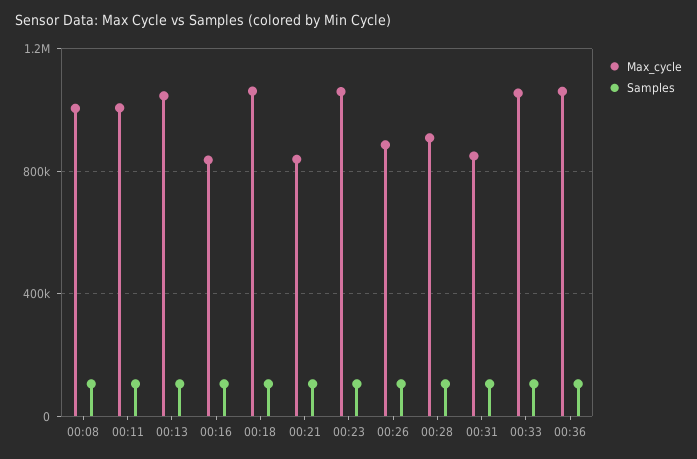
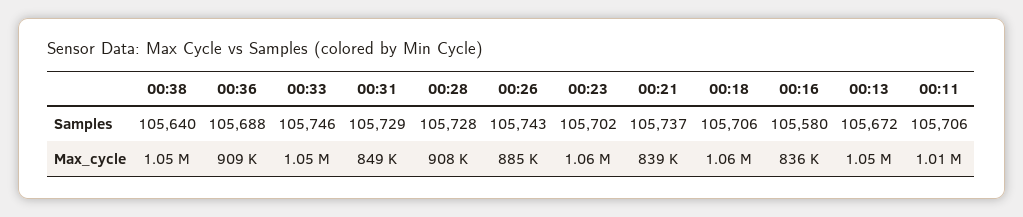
Max_cycle, 00:08: 1000000 -> none
Samples, 00:08: 100000 -> none
Max_cycle, 00:36: 1050000 -> 909000
Samples, 00:38: none -> 105640
Max_cycle, 00:38: none -> 1050000

